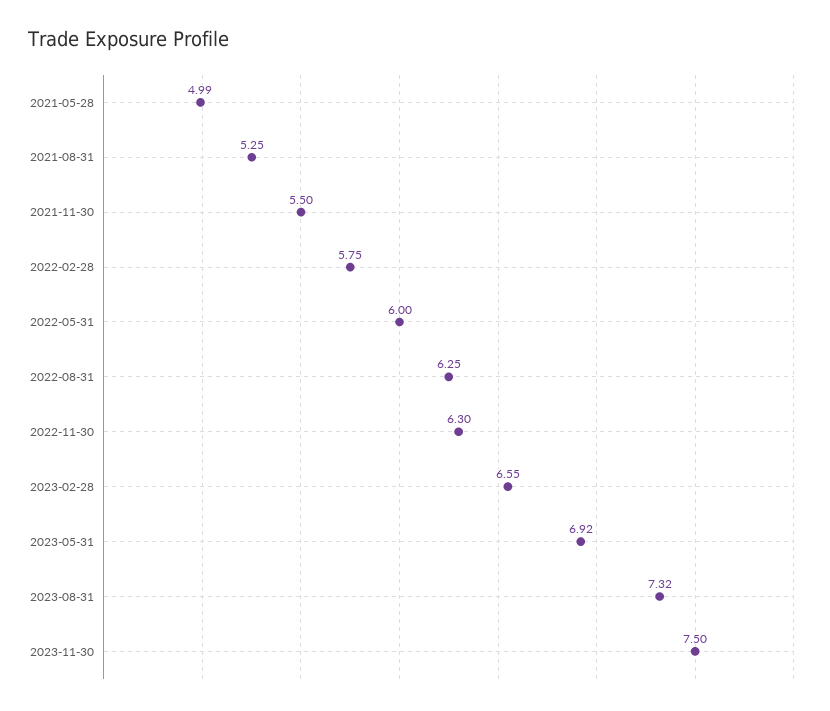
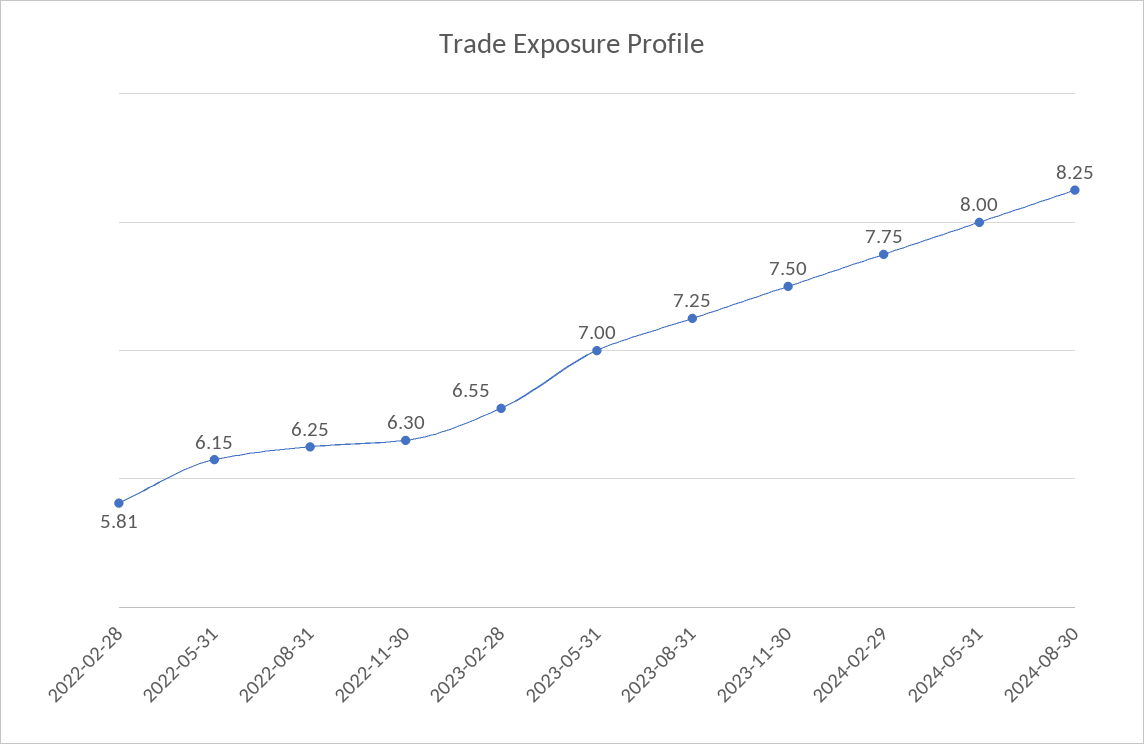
2021-05-28: 4.99 -> none
2021-08-31: 5.25 -> none
2021-11-30: 5.5 -> none
2022-02-28: 5.75 -> 5.81
2022-05-31: 6 -> 6.15
2023-05-31: 6.92 -> 7
2023-08-31: 7.32 -> 7.25
2024-02-29: none -> 7.75
2024-05-31: none -> 8
2024-08-30: none -> 8.25

